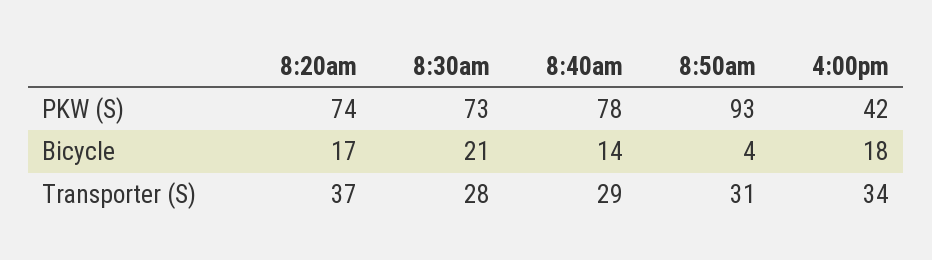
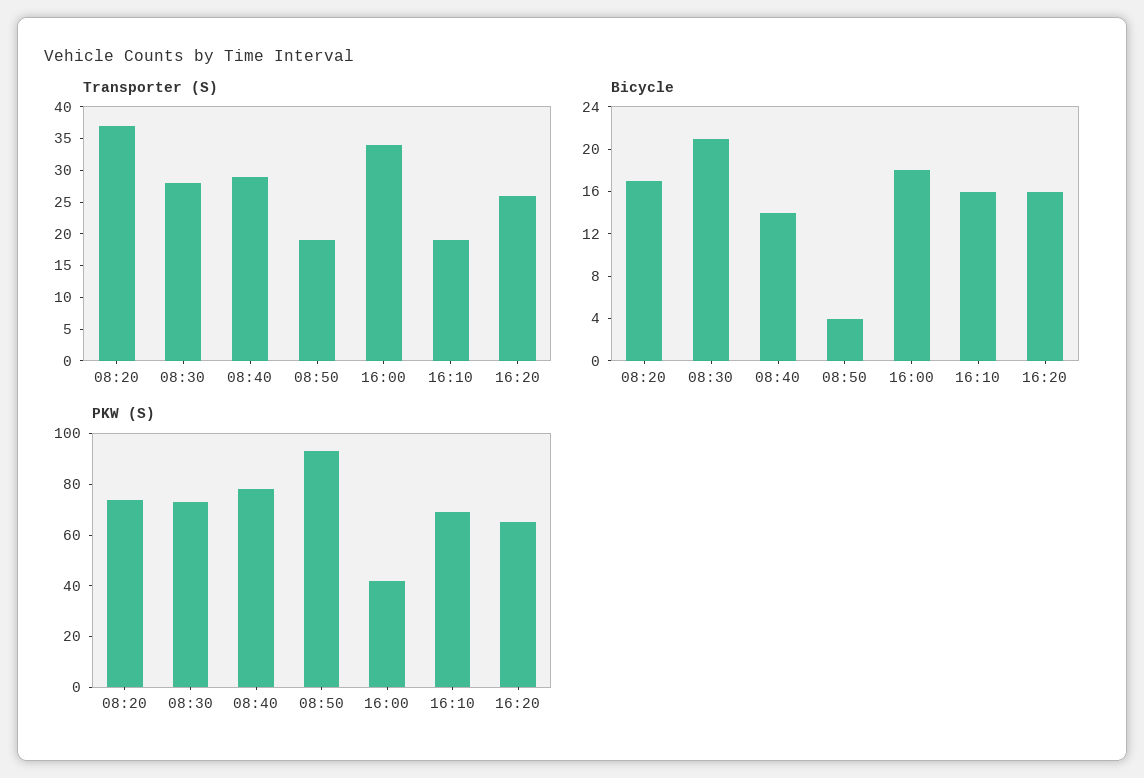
Transporter (S), 8:50am: 31 -> 20
Transporter (S), 16:10: none -> 20
Transporter (S), 16:20: none -> 25
Bicycle, 16:10: none -> 16
Bicycle, 16:20: none -> 16
PKW (S), 16:10: none -> 70
PKW (S), 16:20: none -> 65

